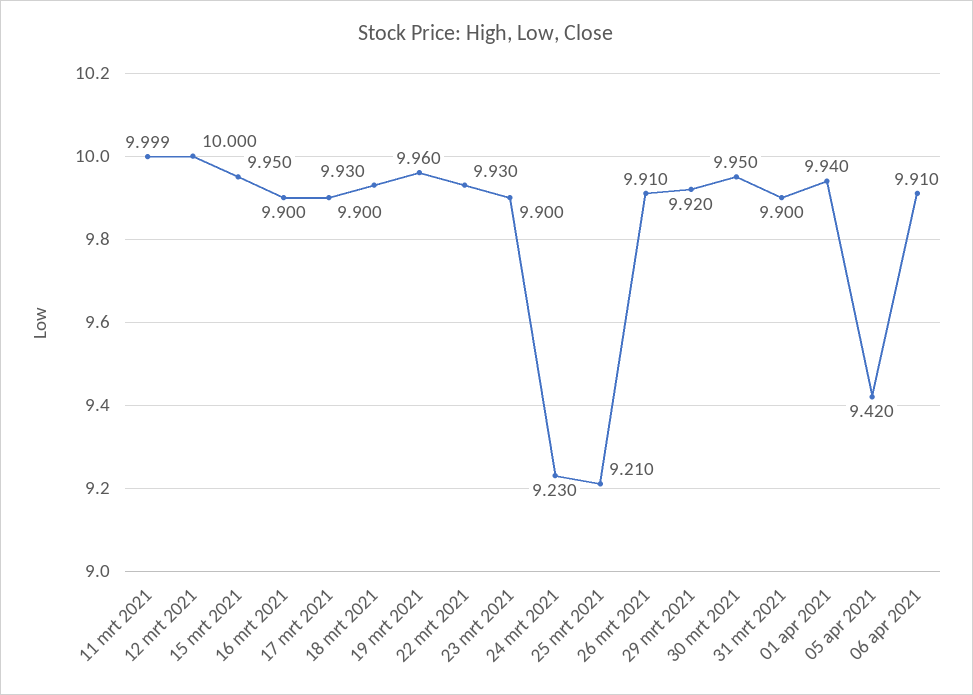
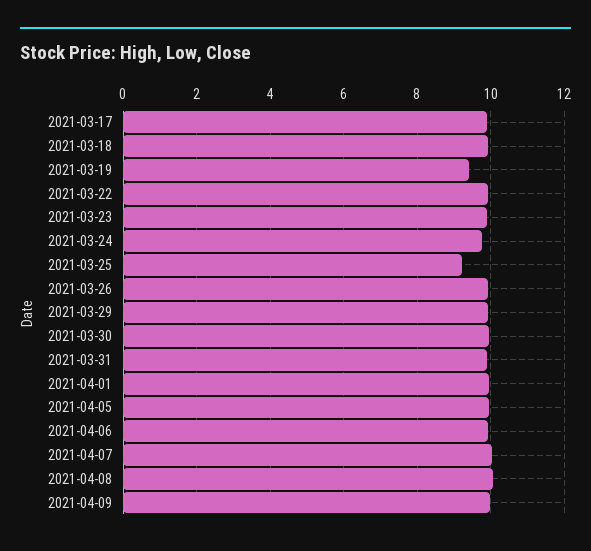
11 mrt 2021: 9.999 -> none
12 mrt 2021: 10 -> none
15 mrt 2021: 9.95 -> none
16 mrt 2021: 9.9 -> none
19 mrt 2021: 9.96 -> 9.4
24 mrt 2021: 9.23 -> 9.8
05 apr 2021: 9.42 -> 10
2021-04-07: none -> 10
2021-04-08: none -> 10
2021-04-09: none -> 10

